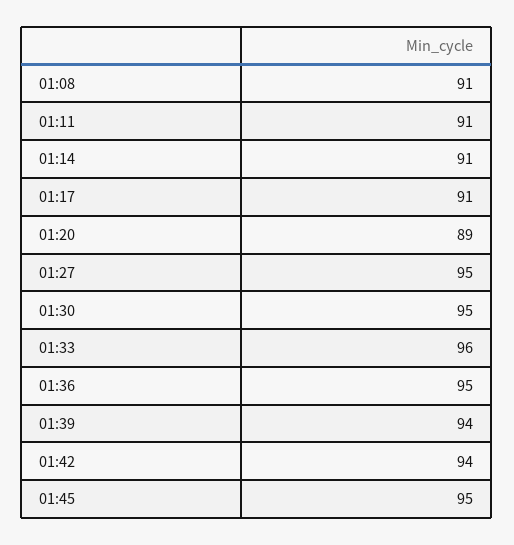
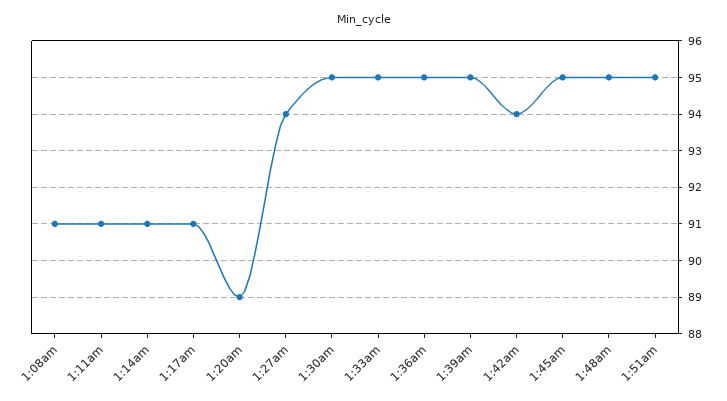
01:27: 95 -> 94
01:33: 96 -> 95
01:39: 94 -> 95
1:48am: none -> 95
1:51am: none -> 95

